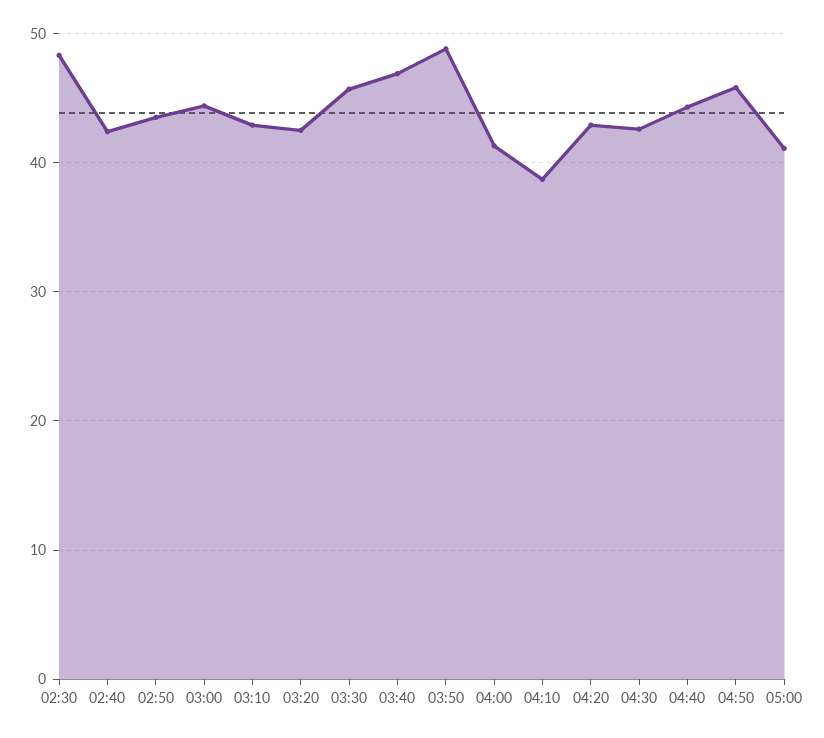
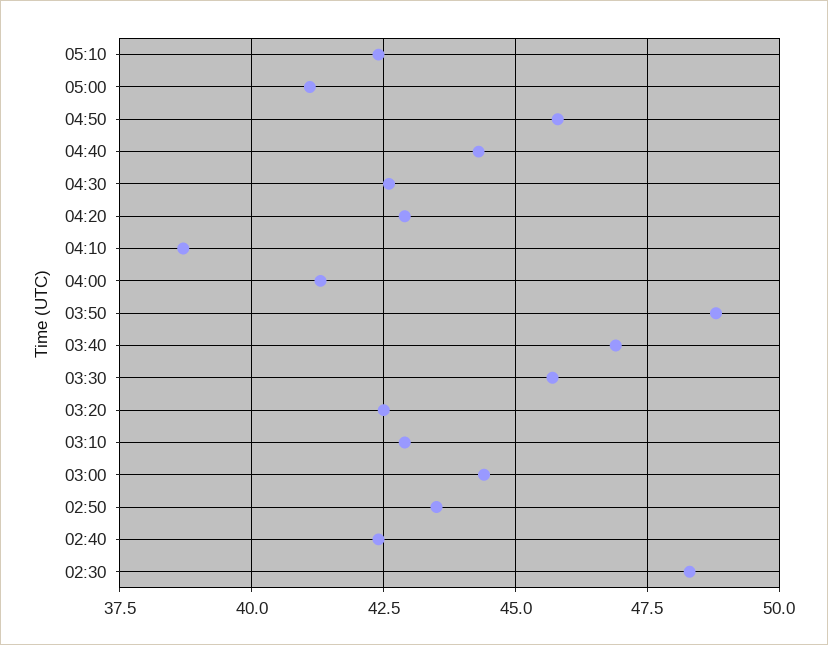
05:10: none -> 42.5

